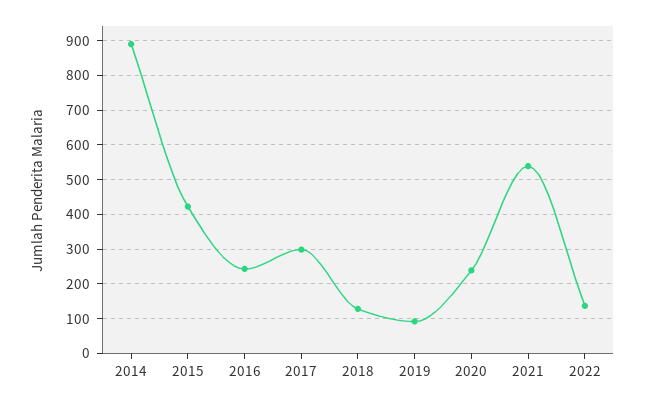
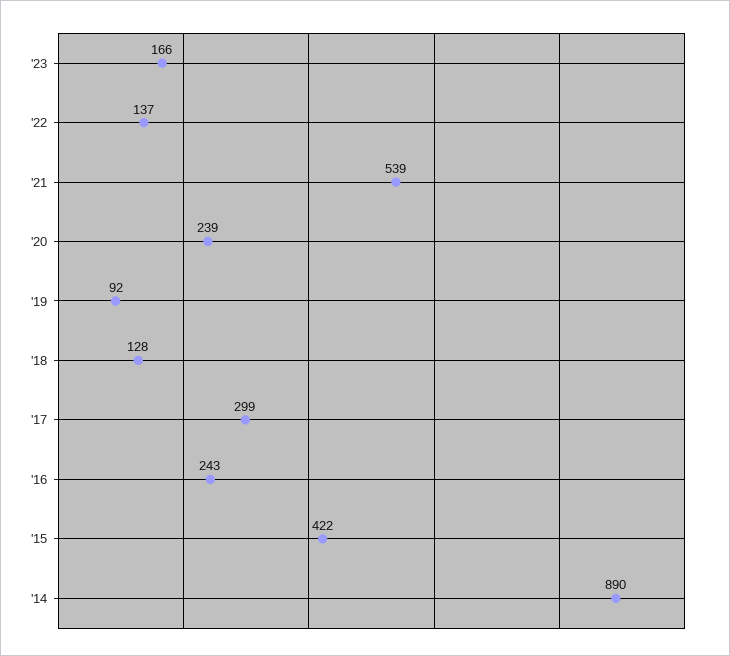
'23: none -> 166

